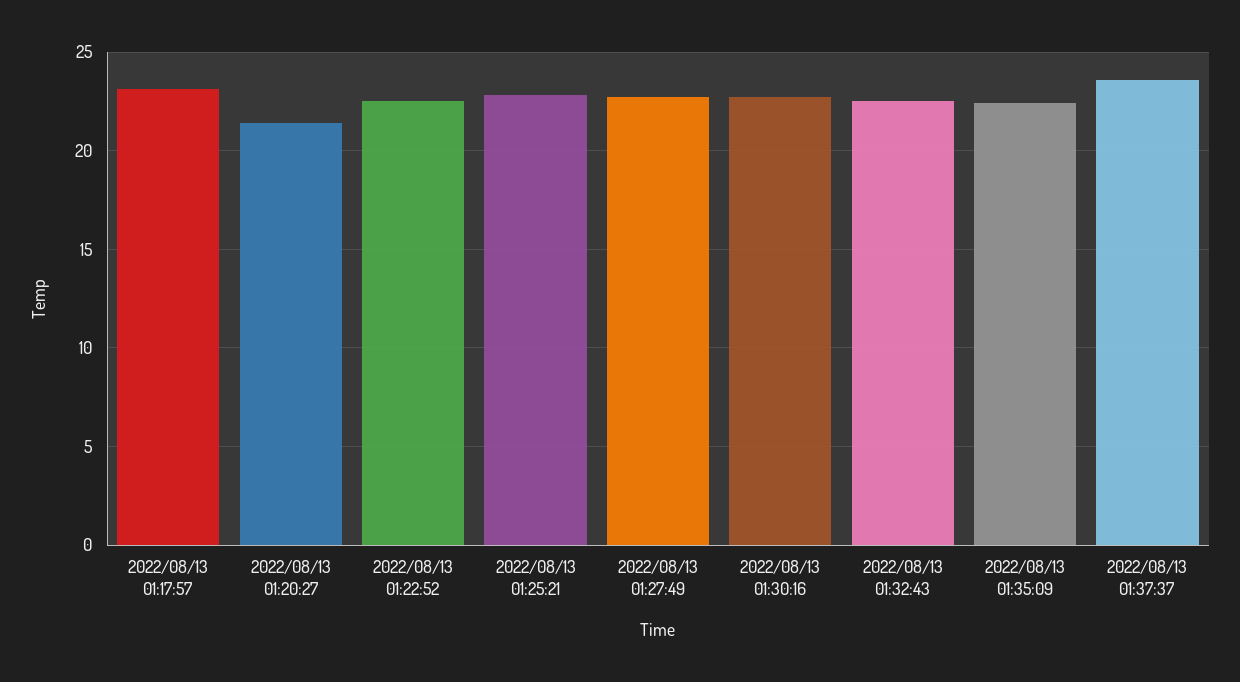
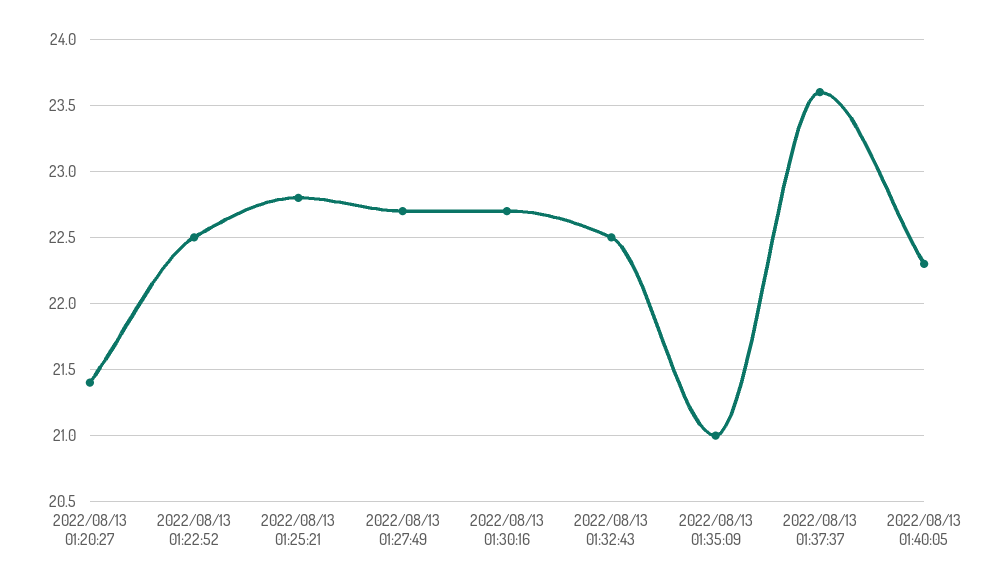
2022/08/13 01:17:57: 23 -> none
2022/08/13 01:35:09: 22.5 -> 21
2022/08/13 01:40:05: none -> 22.3

